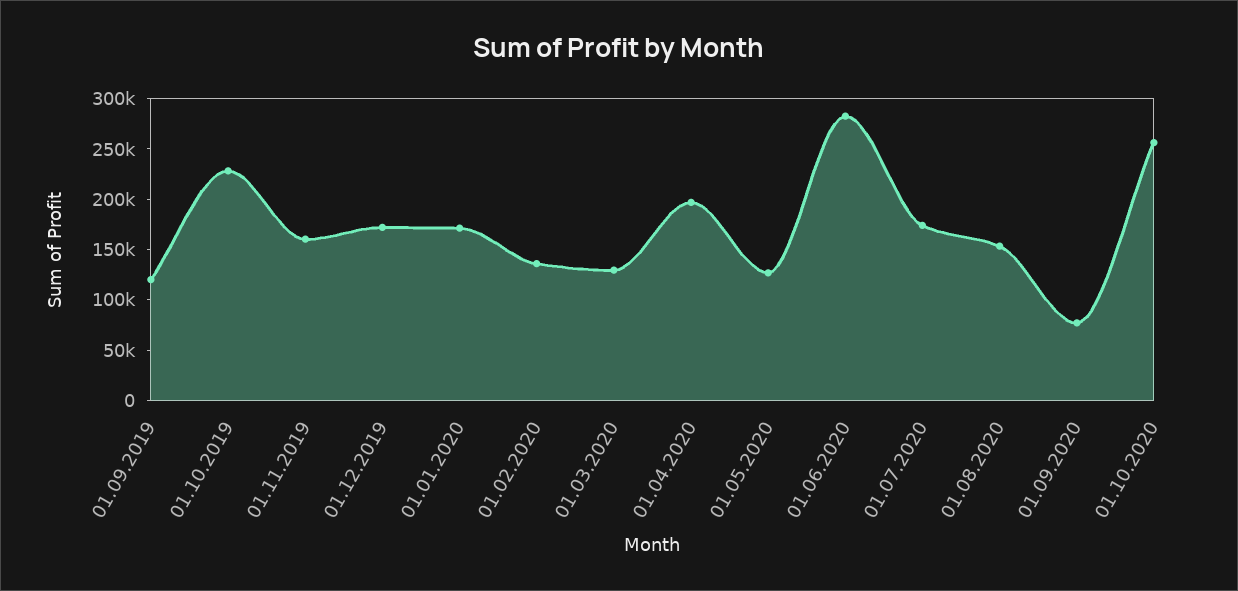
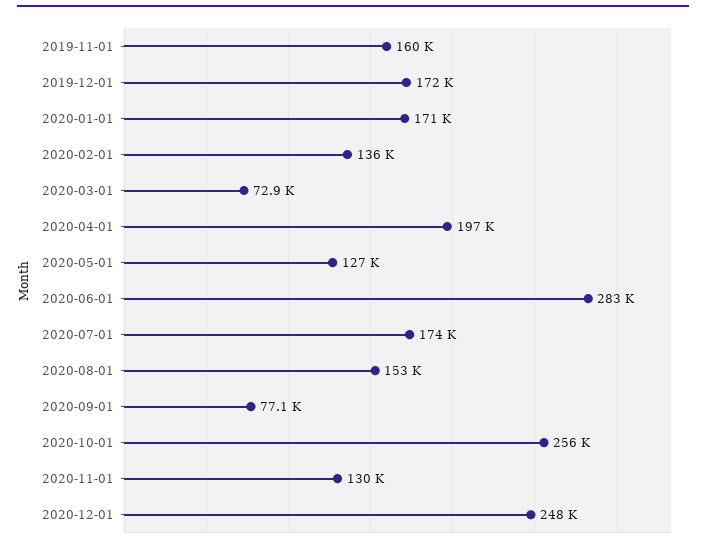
01.09.2019: 120000 -> none
01.10.2019: 230000 -> none
01.03.2020: 130000 -> 72900
2020-11-01: none -> 130000
2020-12-01: none -> 248000

